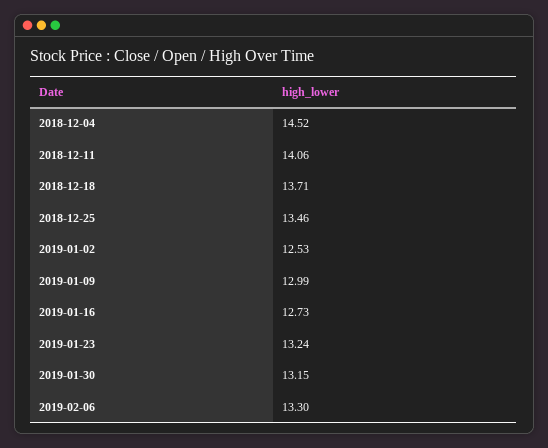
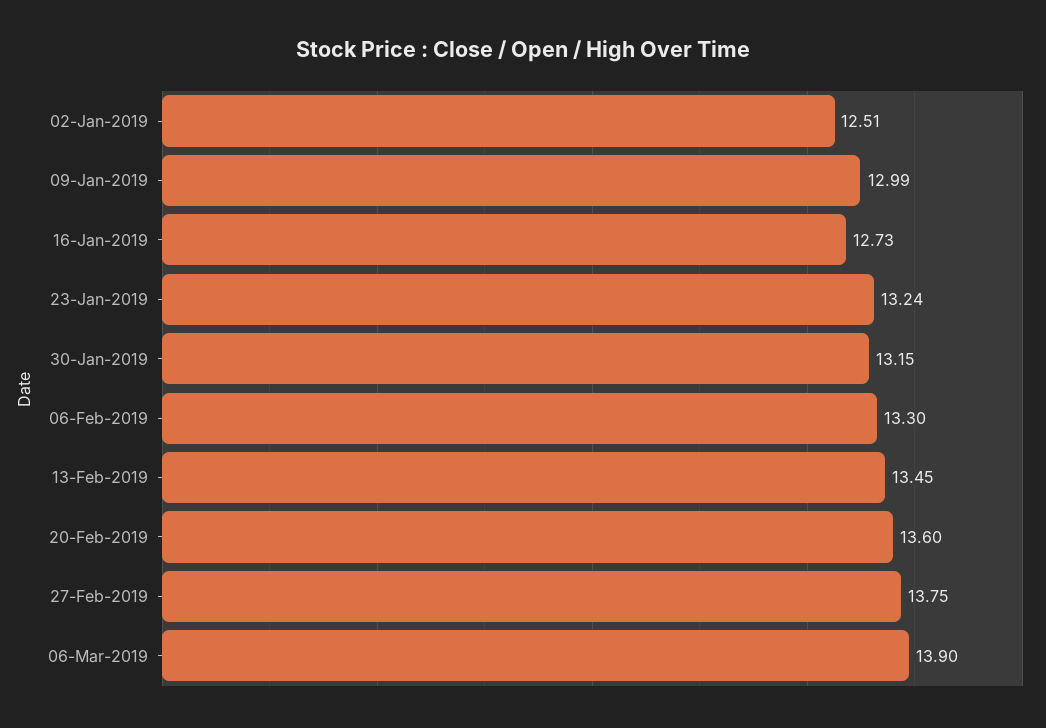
2018-12-04: 14.52 -> none
2018-12-11: 14.06 -> none
2018-12-18: 13.71 -> none
2018-12-25: 13.46 -> none
2019-01-02: 12.53 -> 12.51
13-Feb-2019: none -> 13.45
20-Feb-2019: none -> 13.6
27-Feb-2019: none -> 13.75
06-Mar-2019: none -> 13.9

